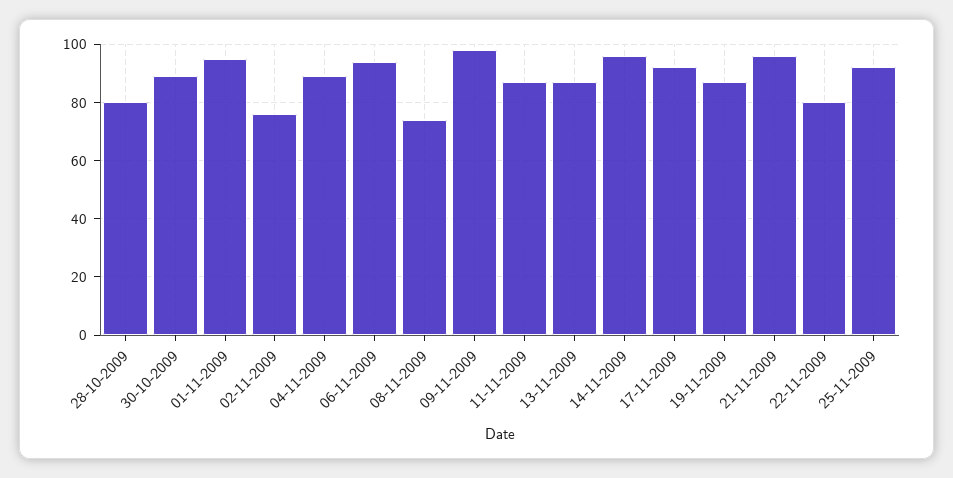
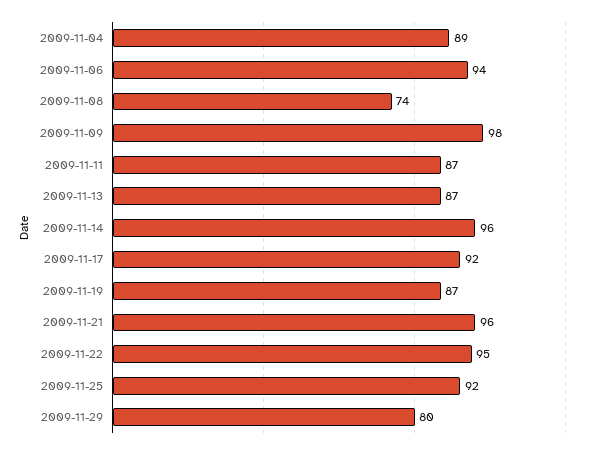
28-10-2009: 80 -> none
30-10-2009: 90 -> none
01-11-2009: 95 -> none
02-11-2009: 75 -> none
22-11-2009: 80 -> 95
2009-11-29: none -> 80

